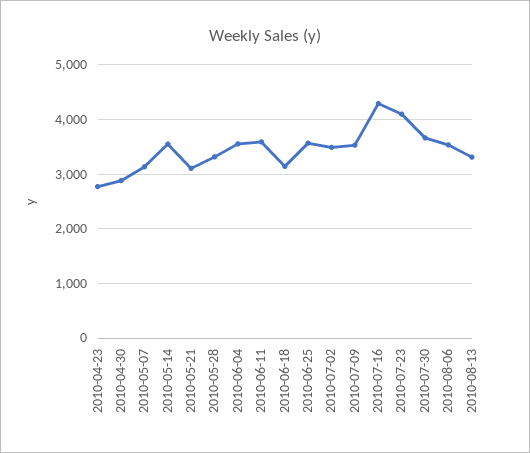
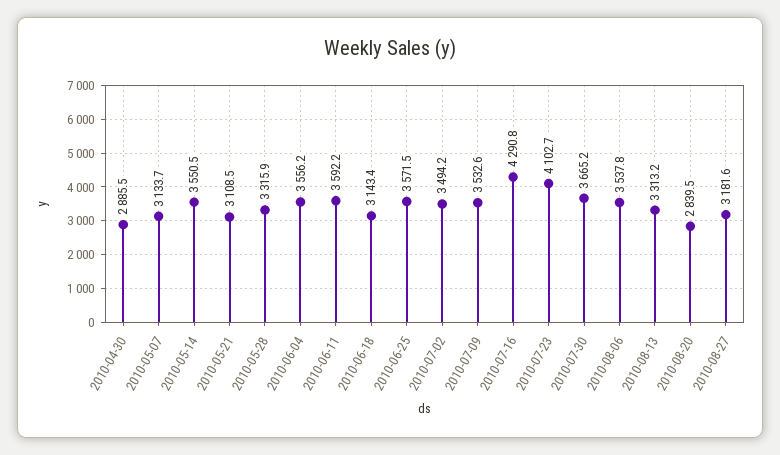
2010-04-23: 2800 -> none
2010-08-20: none -> 2839.5
2010-08-27: none -> 3181.6

